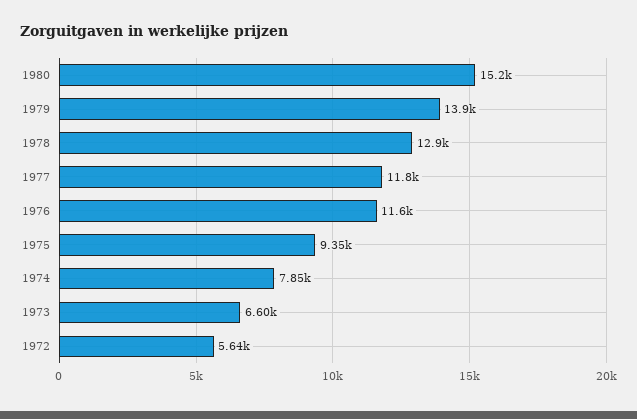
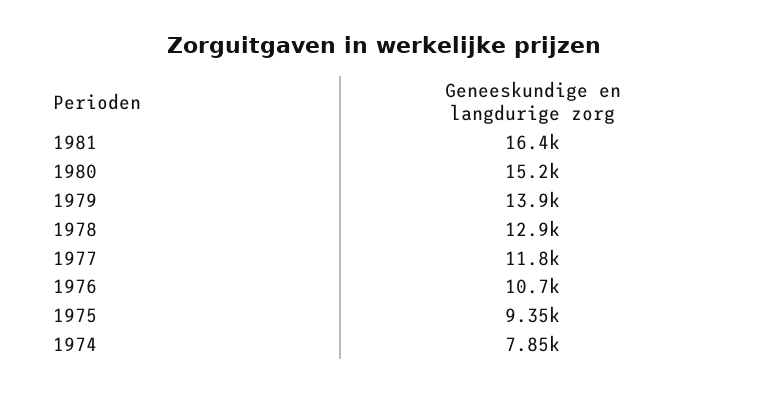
1976: 11600 -> 10700
1973: 6600 -> none
1972: 5640 -> none
1981: none -> 16400

